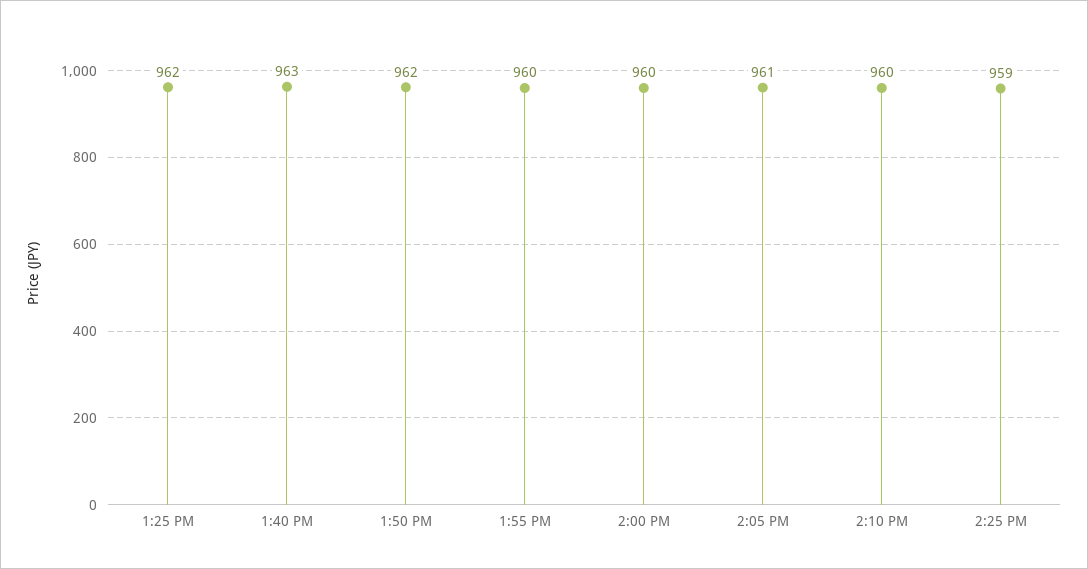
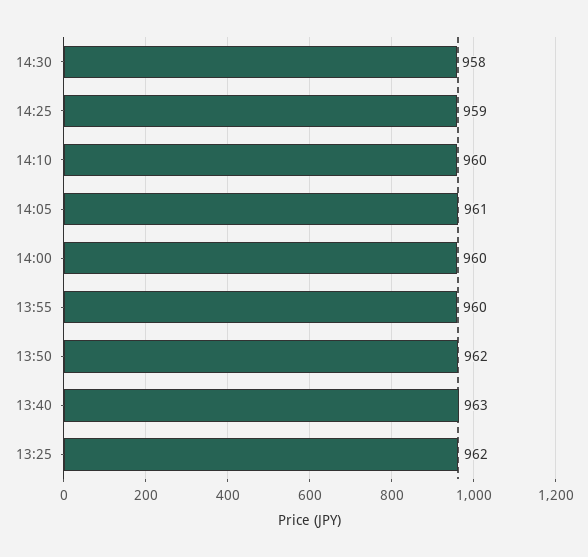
14:30: none -> 958

